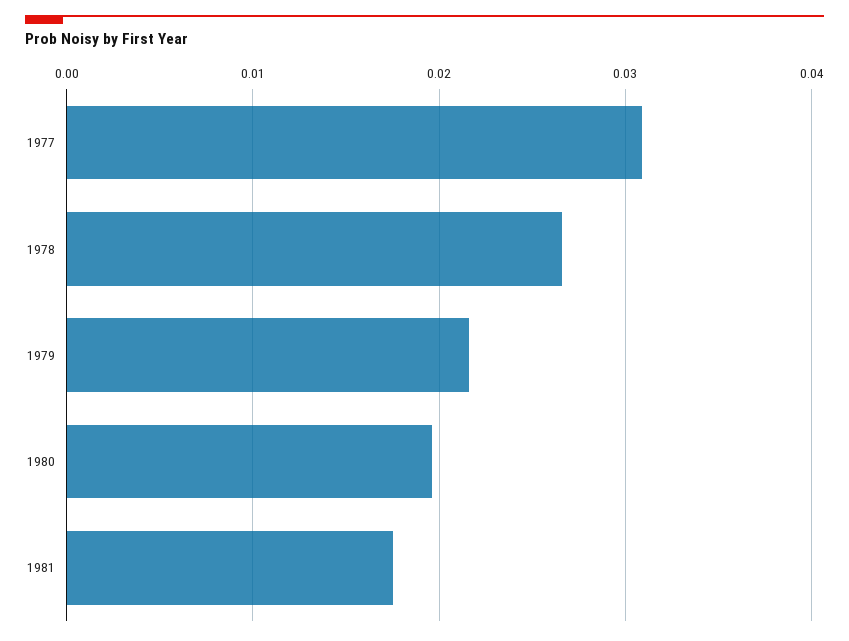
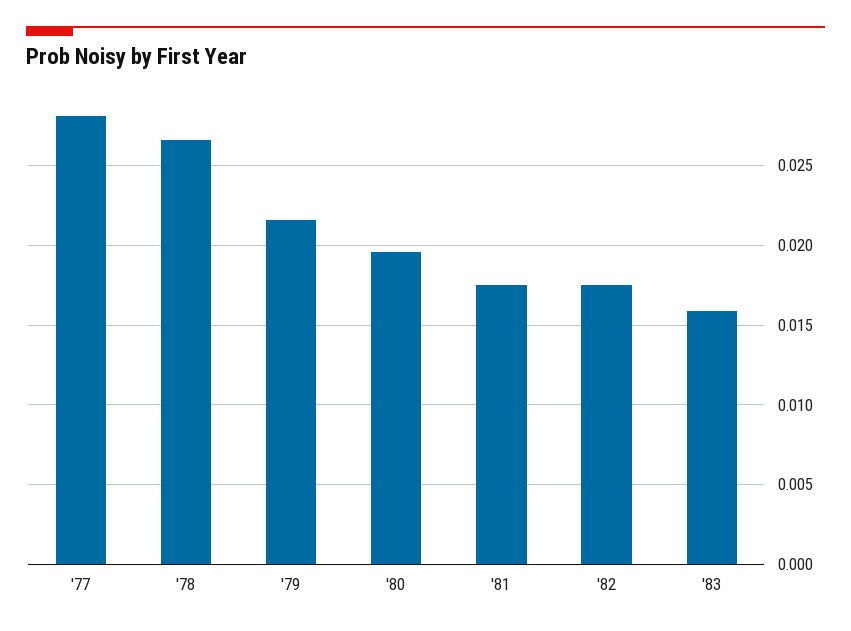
1977: 0.031 -> 0.028
'82: none -> 0.0175
'83: none -> 0.016

